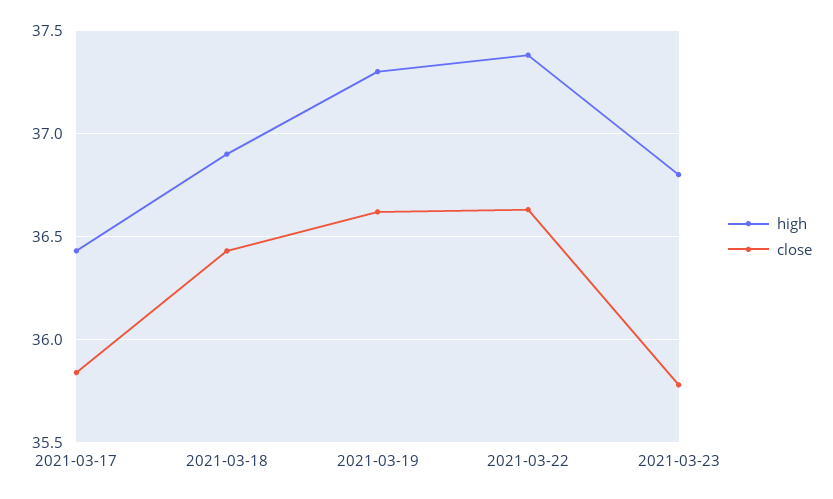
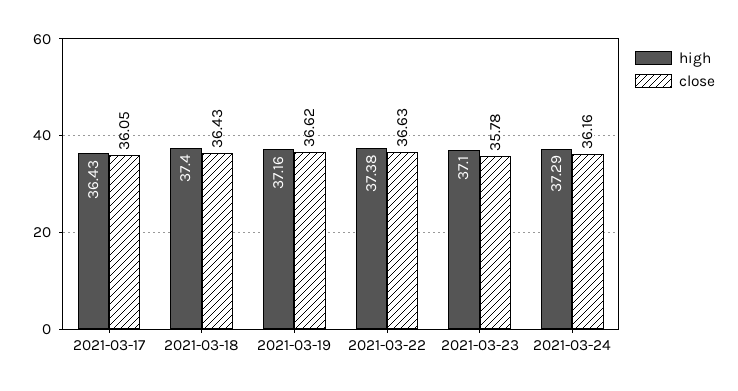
close, 2021-03-17: 35.85 -> 36.05
high, 2021-03-18: 36.9 -> 37.4
high, 2021-03-19: 37.3 -> 37.16
high, 2021-03-23: 36.8 -> 37.1
high, 2021-03-24: none -> 37.29
close, 2021-03-24: none -> 36.16

